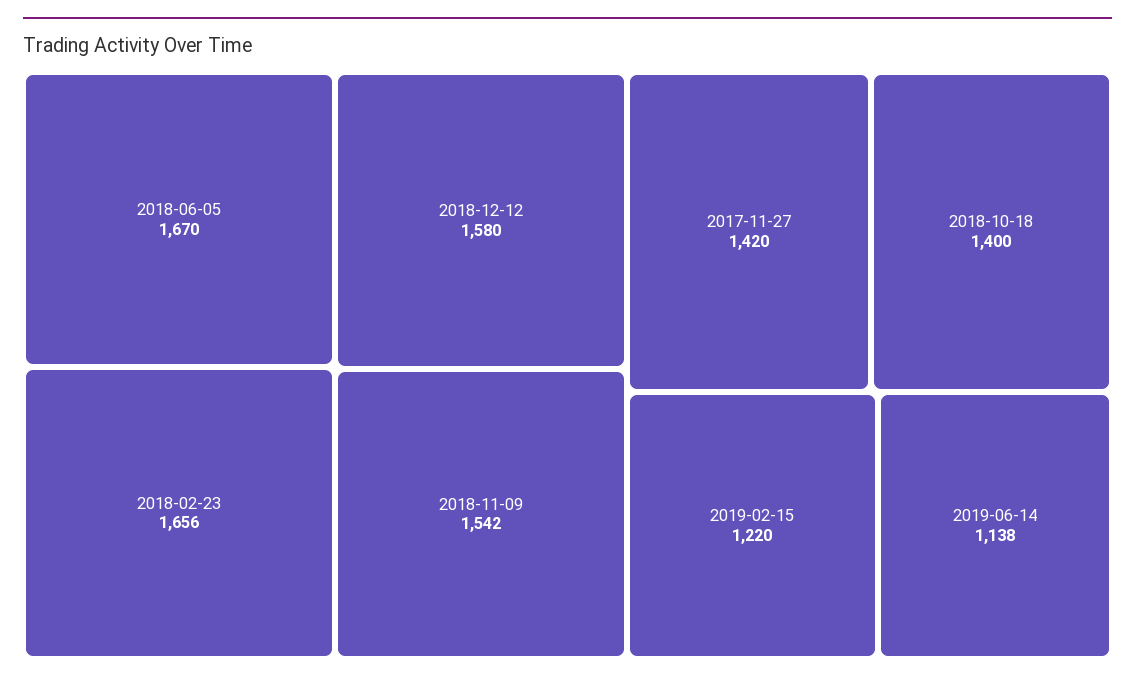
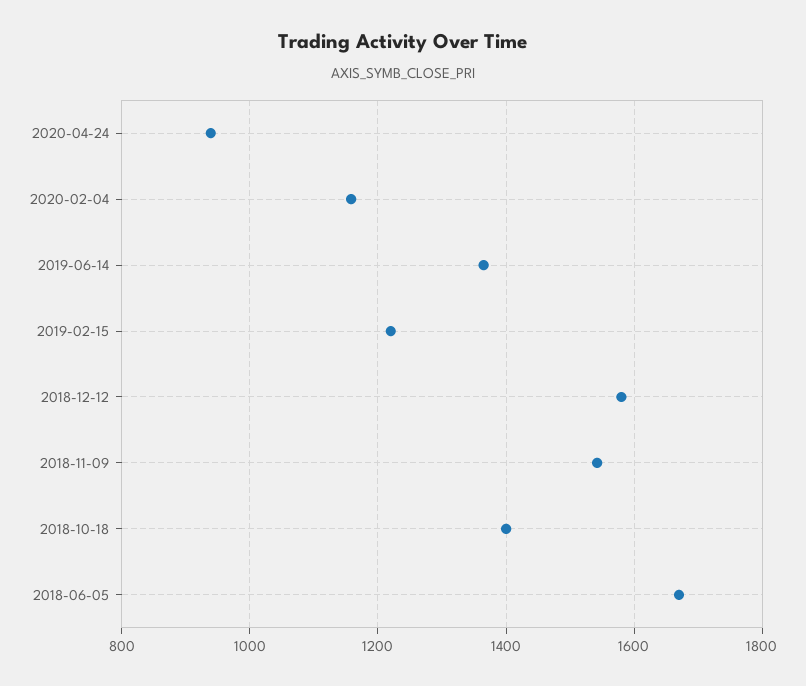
2018-02-23: 1656 -> none
2017-11-27: 1420 -> none
2019-06-14: 1138 -> 1360
2020-04-24: none -> 940
2020-02-04: none -> 1160

